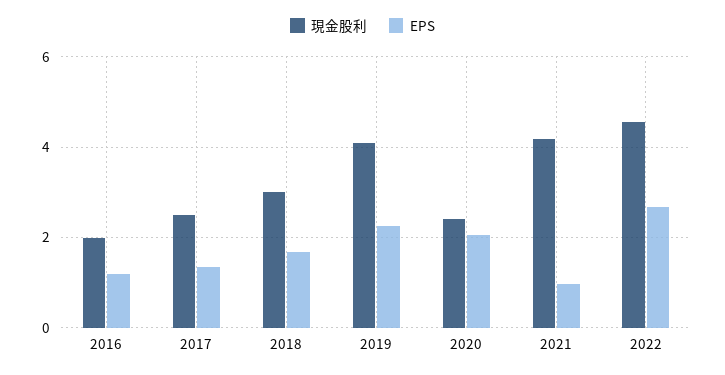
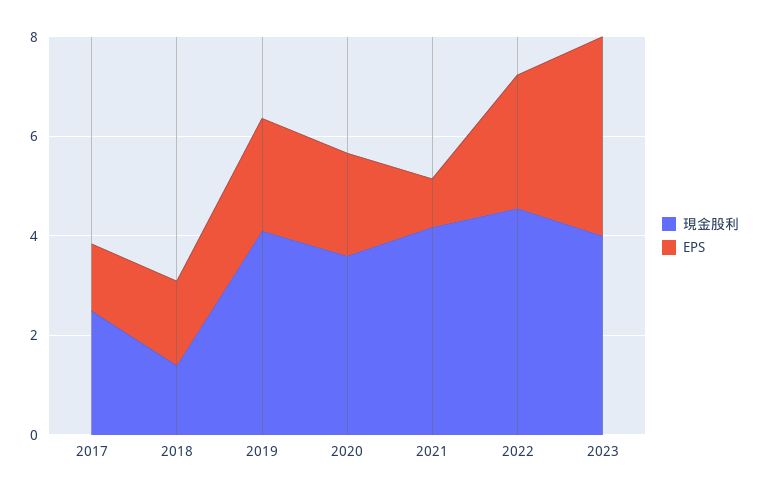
現金股利, 2016: 2 -> none
EPS, 2016: 1.2 -> none
現金股利, 2018: 3 -> 1.5
現金股利, 2020: 2.4 -> 3.5
現金股利, 2023: none -> 4
EPS, 2023: none -> 4

